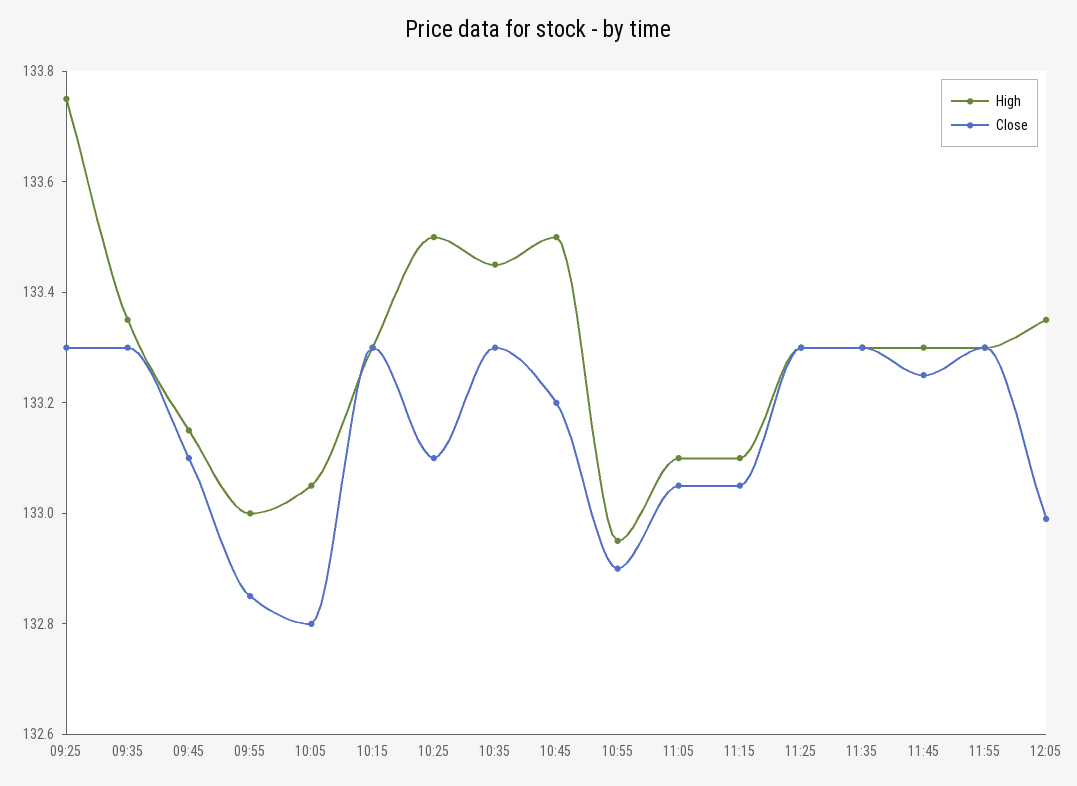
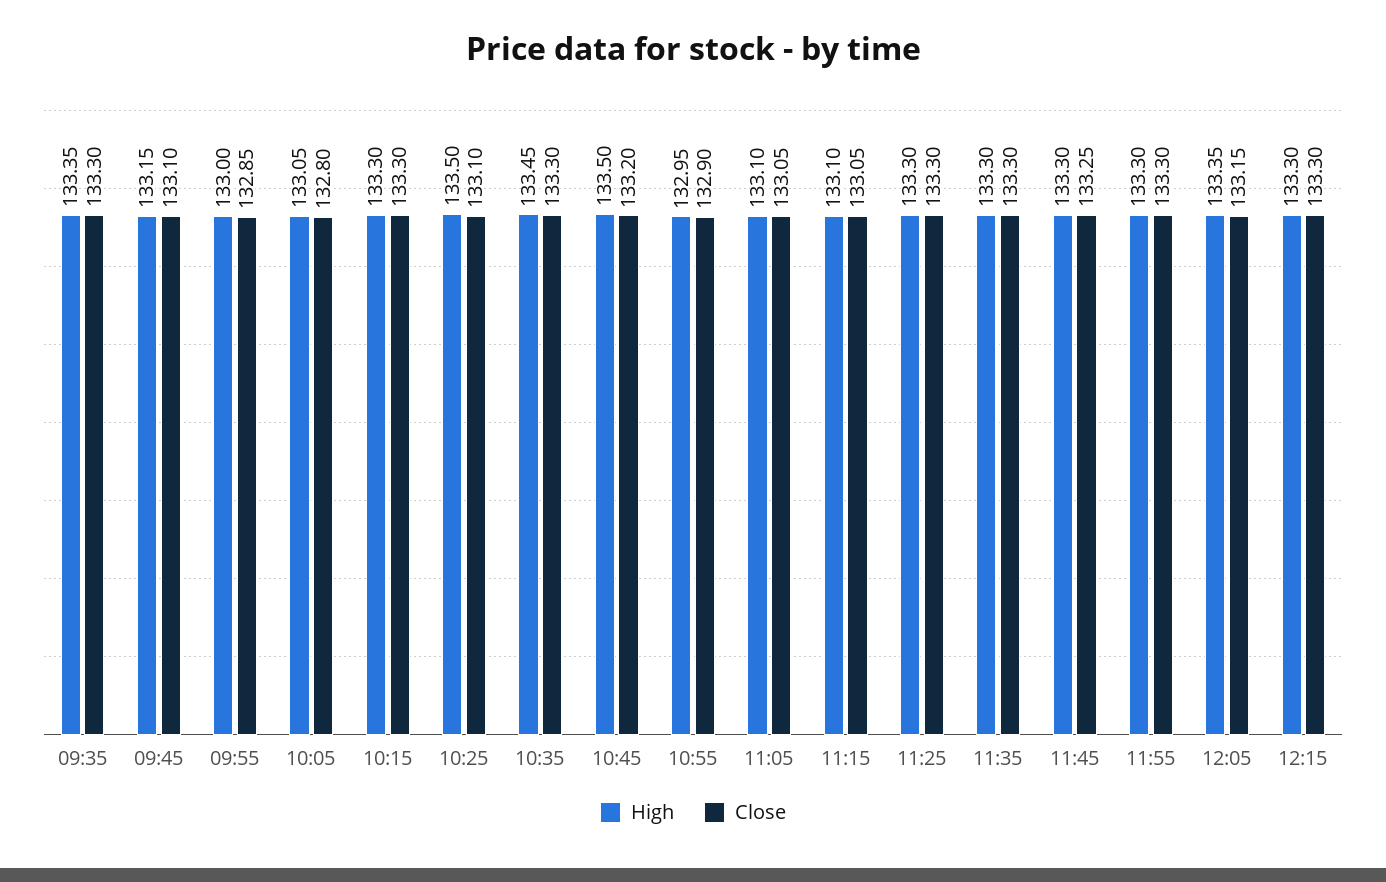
High, 09:25: 133.75 -> none
Close, 09:25: 133.3 -> none
Close, 12:05: 133 -> 133.15
High, 12:15: none -> 133.3
Close, 12:15: none -> 133.3

